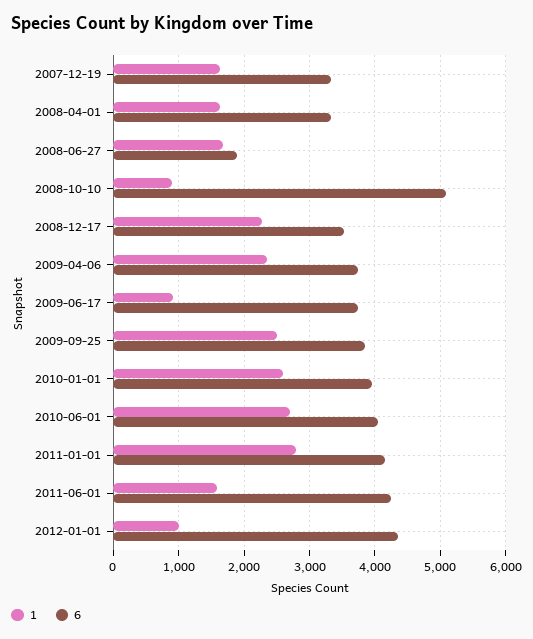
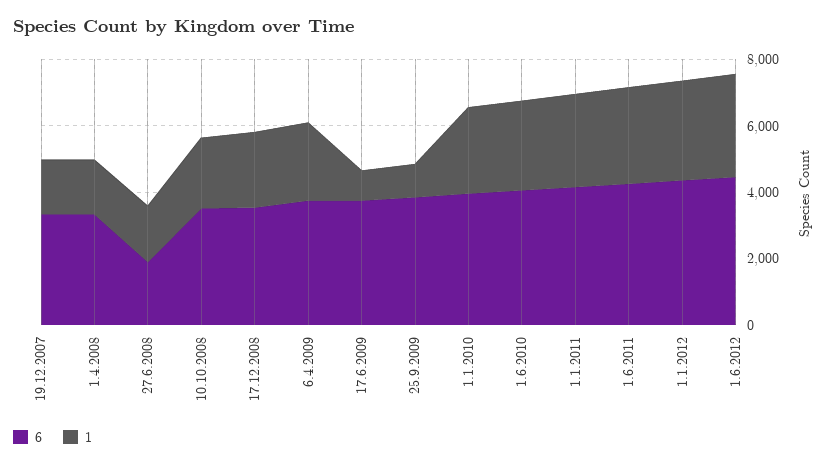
1, 2008-10-10: 900 -> 2000
6, 2008-10-10: 5100 -> 3500
1, 2009-09-25: 2500 -> 1000
1, 2011-06-01: 1600 -> 3000
1, 2012-01-01: 1000 -> 3000
6, 1.6.2012: none -> 4500
1, 1.6.2012: none -> 3000

